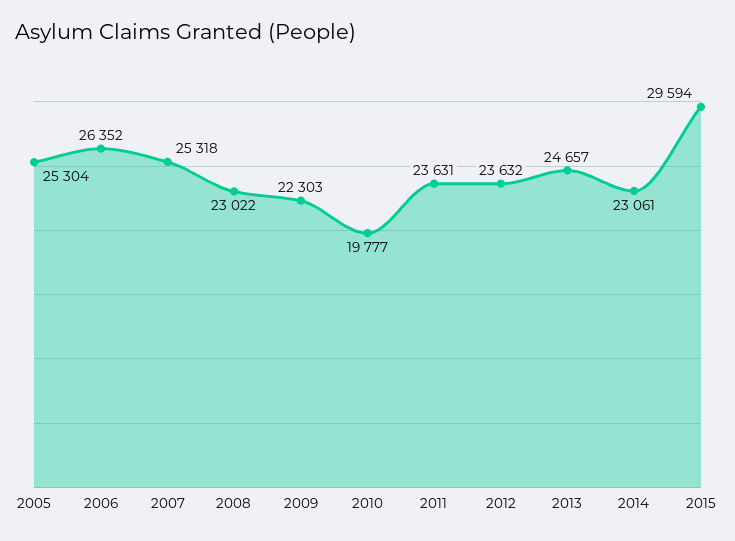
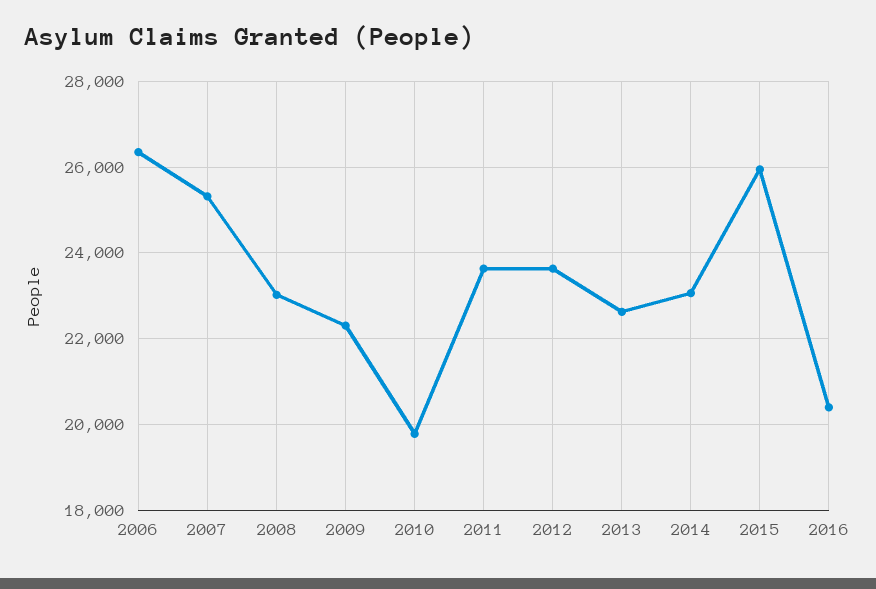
2005: 25304 -> none
2013: 24657 -> 22600
2015: 29594 -> 26000
2016: none -> 20400

